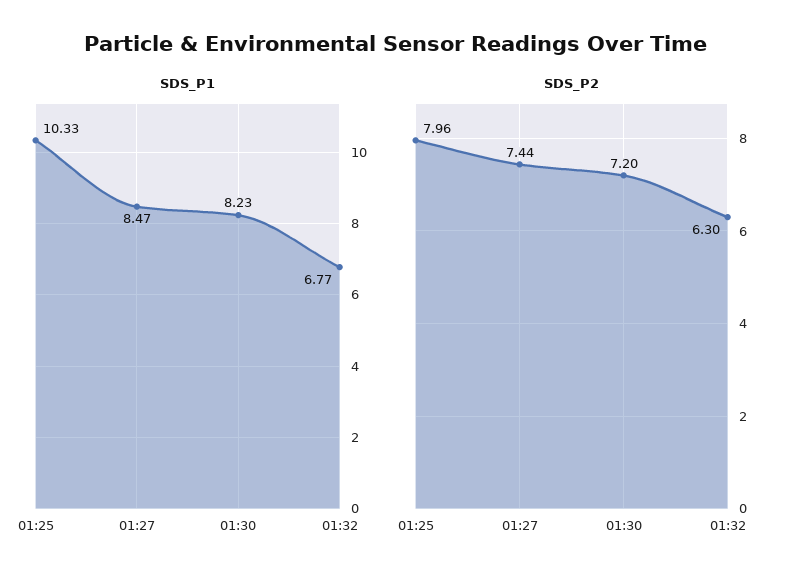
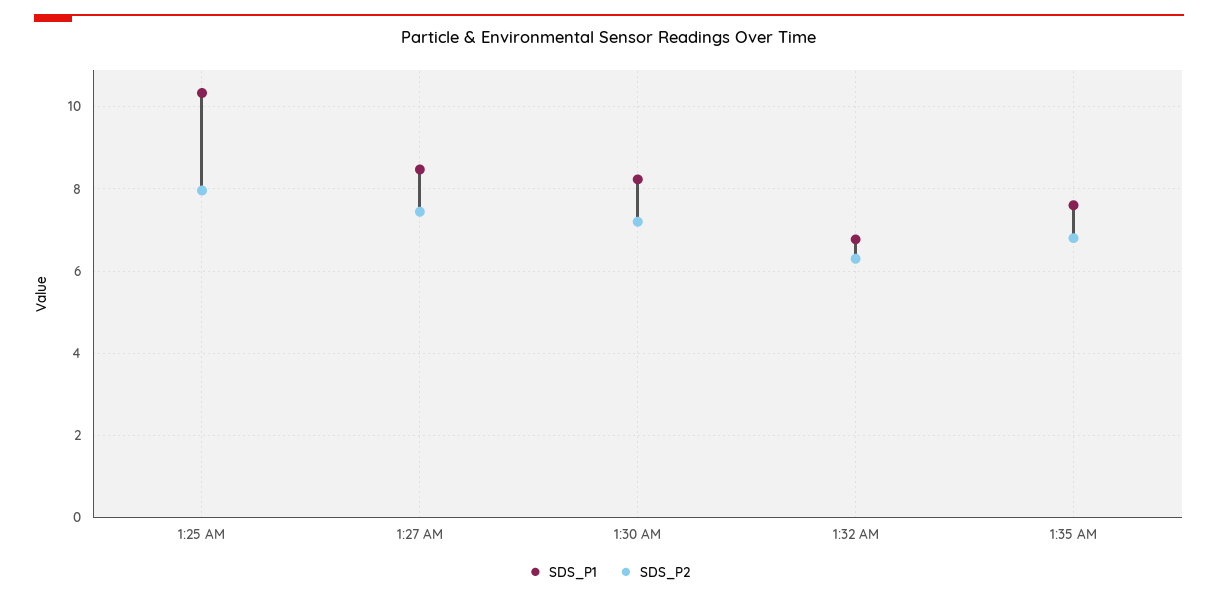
SDS_P1, 1:35 AM: none -> 7.6
SDS_P2, 1:35 AM: none -> 6.8

